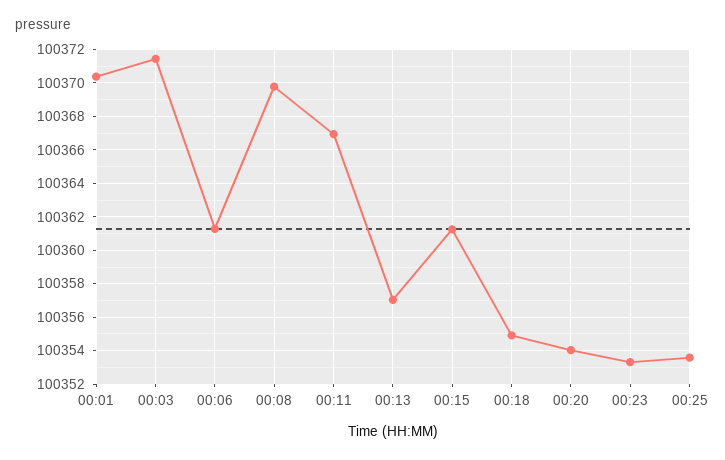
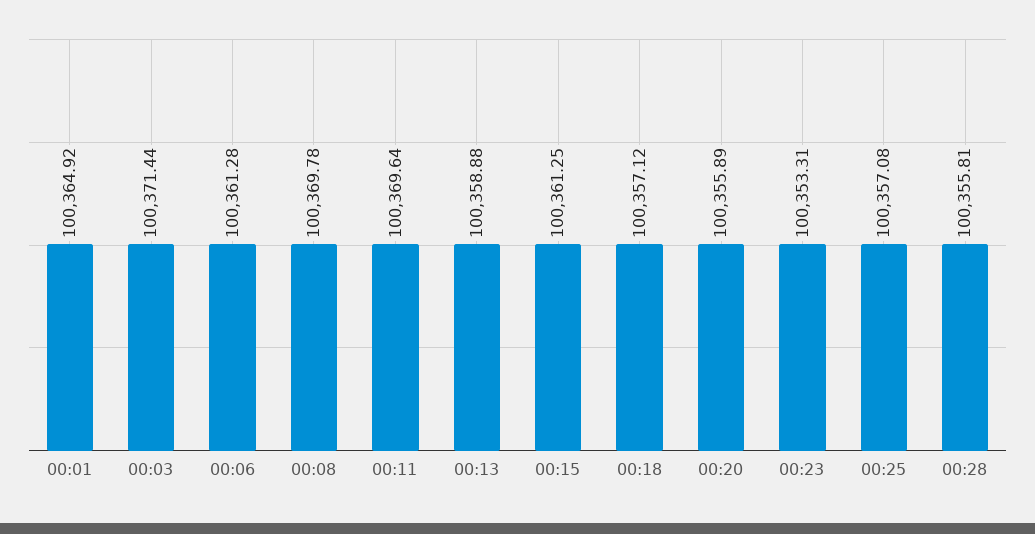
00:01: 100370.5 -> 100364.92
00:11: 100367 -> 100369.64
00:13: 100357 -> 100358.88
00:18: 100355 -> 100357.12
00:20: 100354 -> 100355.89
00:25: 100353.5 -> 100357.08
00:28: none -> 100355.81

